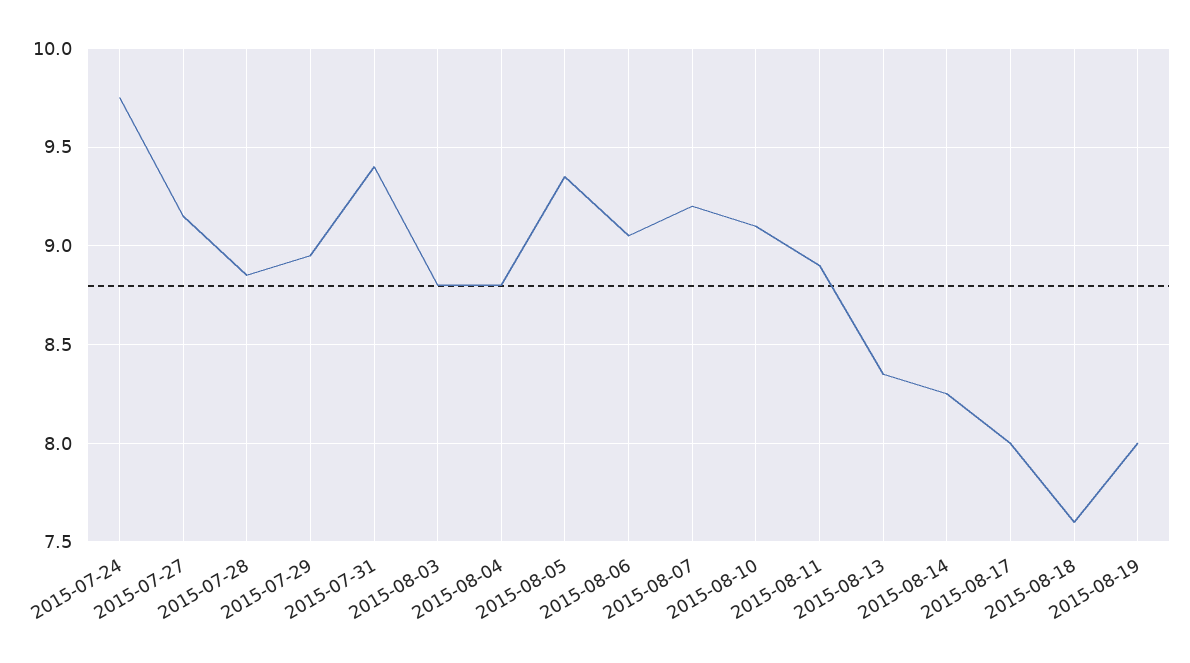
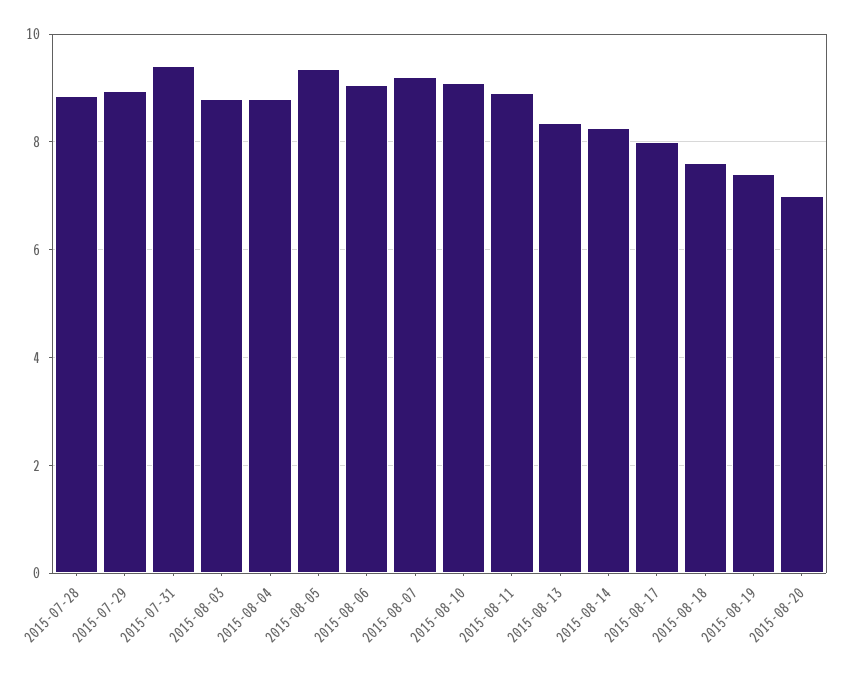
2015-07-24: 9.75 -> none
2015-07-27: 9.15 -> none
2015-08-19: 8 -> 7.4
2015-08-20: none -> 7

